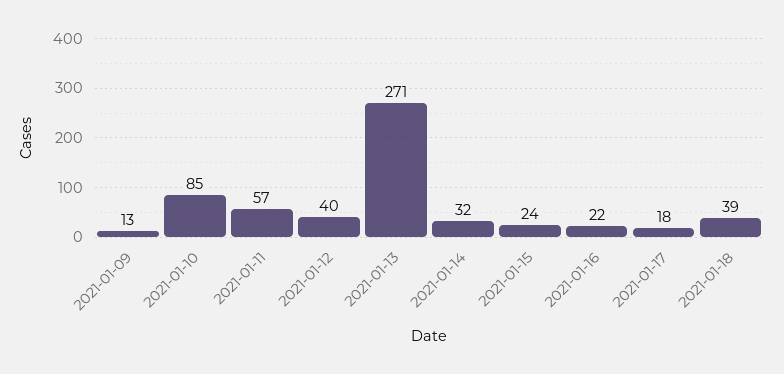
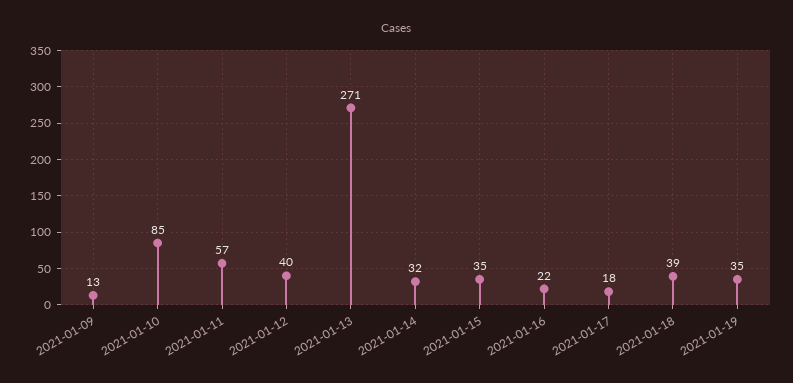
2021-01-15: 24 -> 35
2021-01-19: none -> 35

